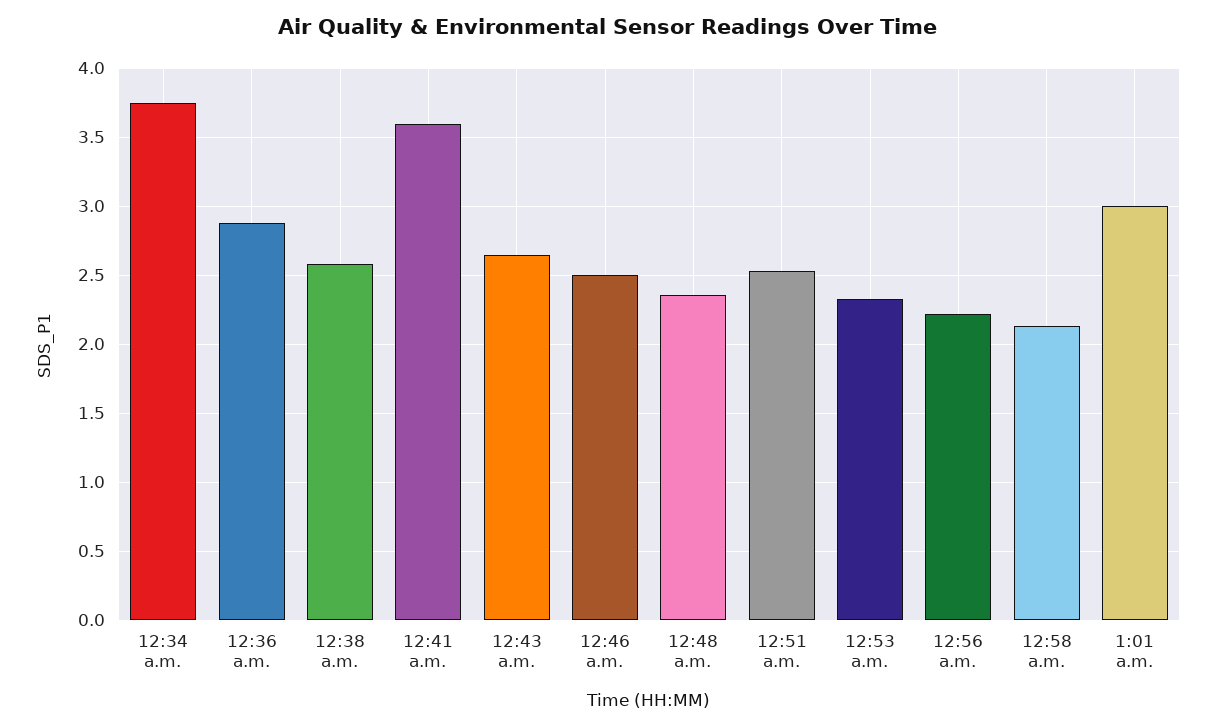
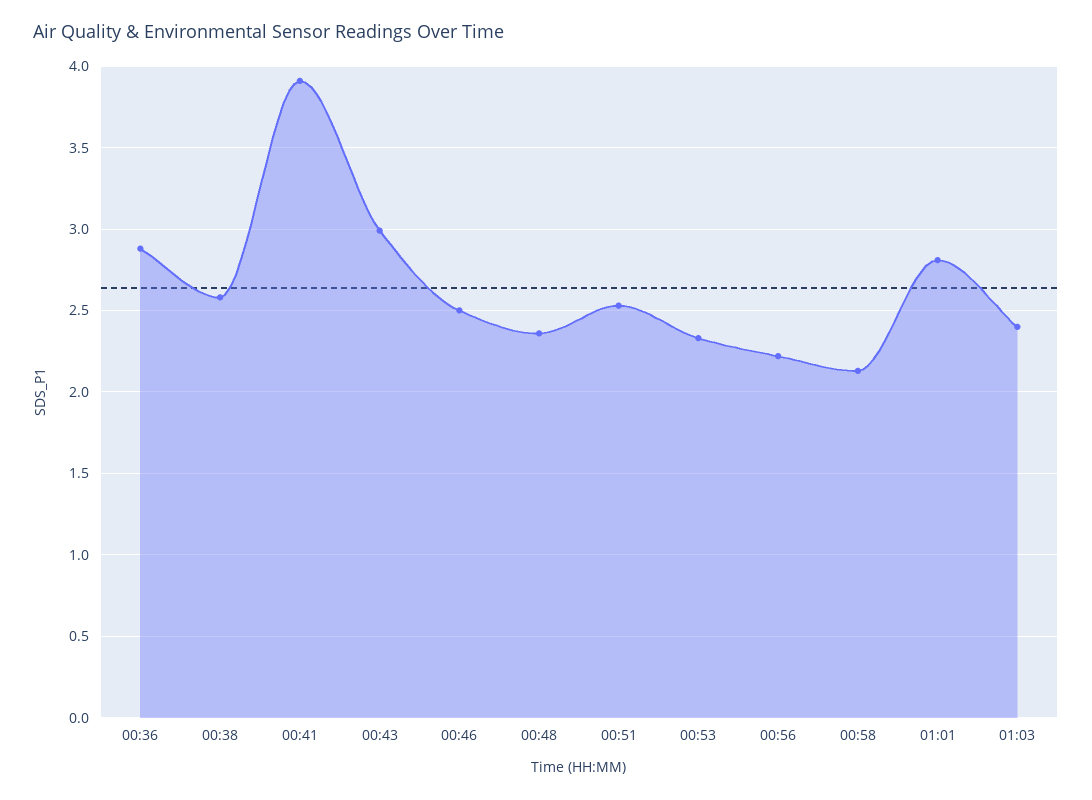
12:34 a.m.: 3.75 -> none
12:41 a.m.: 3.6 -> 3.9
12:43 a.m.: 2.65 -> 3
1:01 a.m.: 3 -> 2.8
01:03: none -> 2.4

